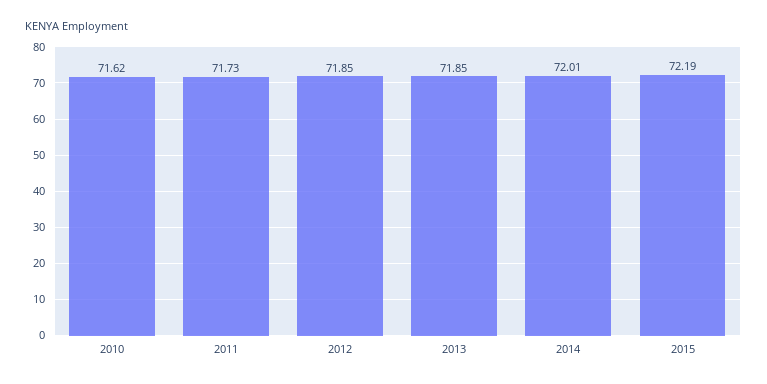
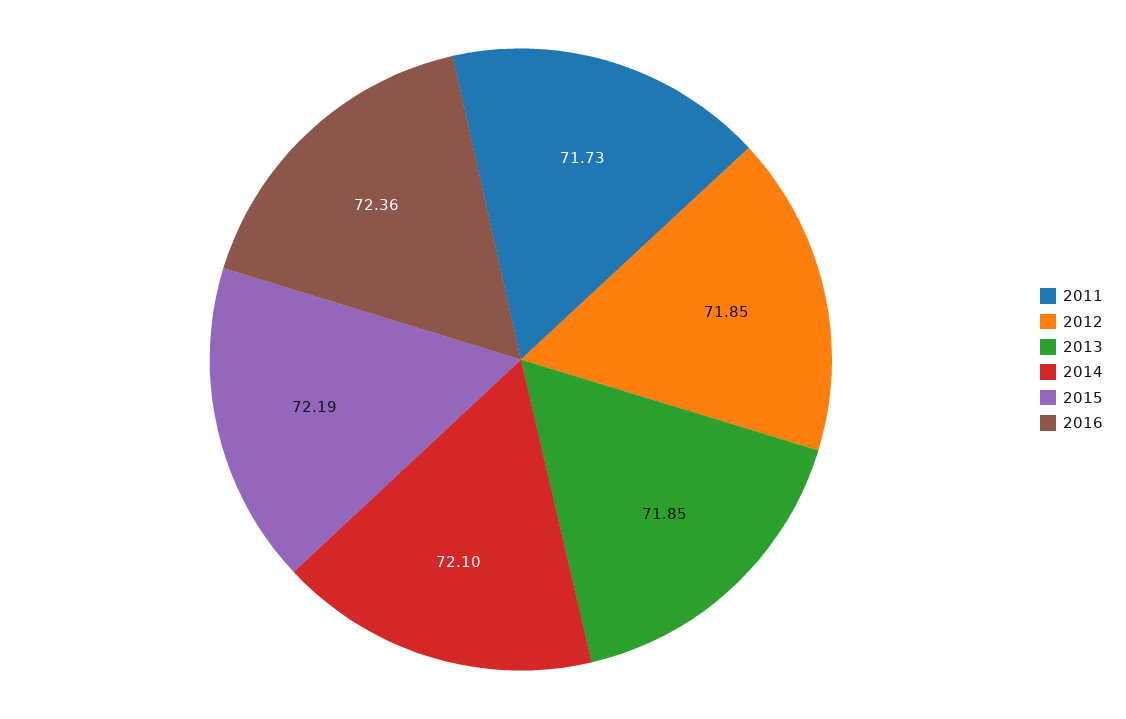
2010: 71.62 -> none
2014: 72.01 -> 72.1
2016: none -> 72.36

